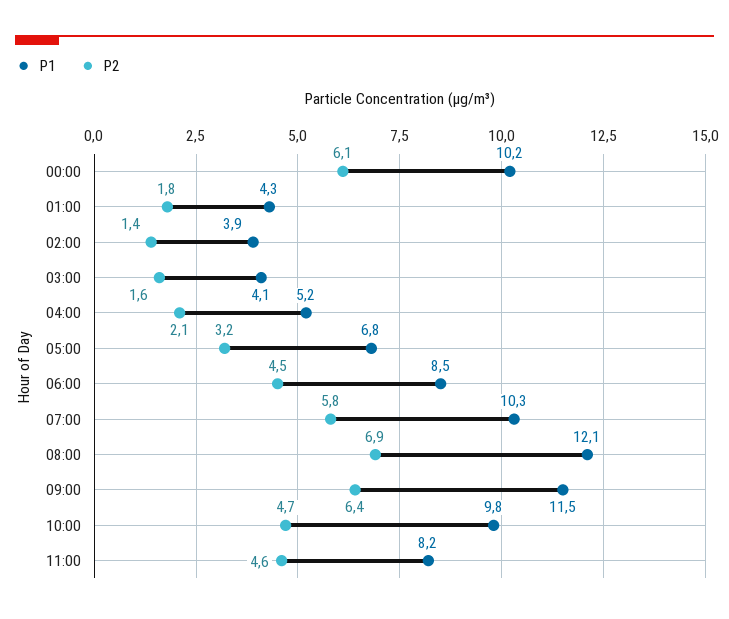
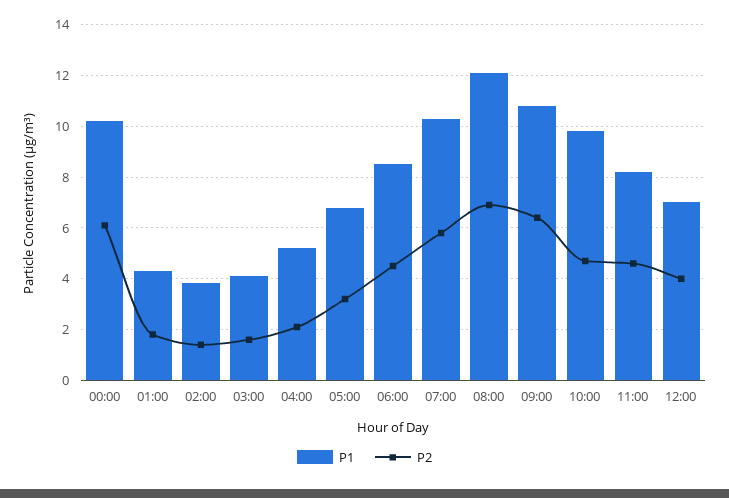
P1, 09:00: 11.5 -> 10.75
P1, 12:00: none -> 7
P2, 12:00: none -> 4

